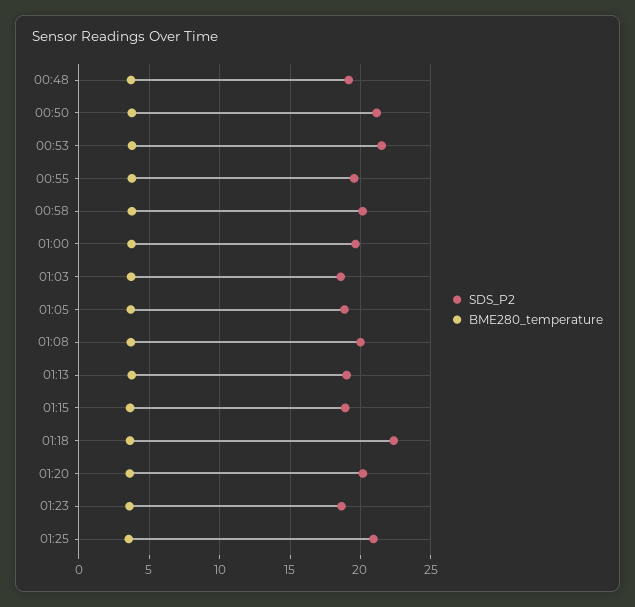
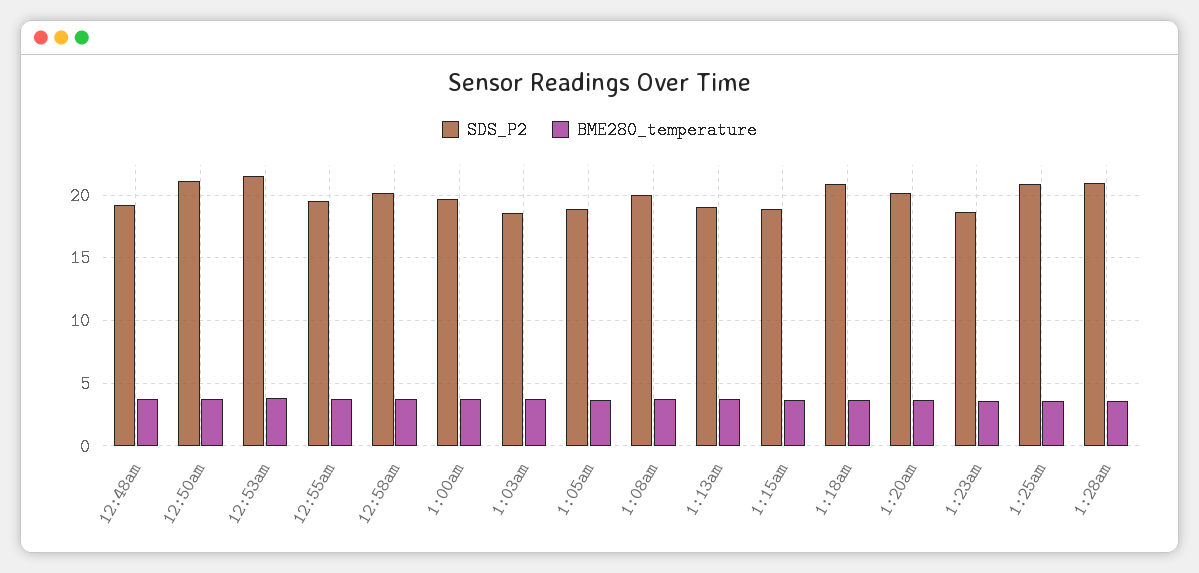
SDS_P2, 01:18: 22.5 -> 21
SDS_P2, 1:28am: none -> 21
BME280_temperature, 1:28am: none -> 3.5

